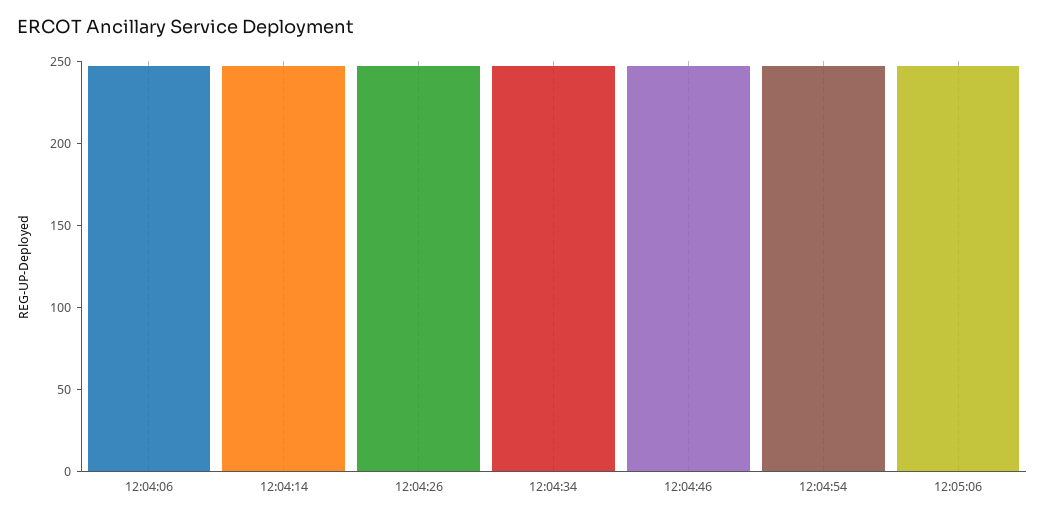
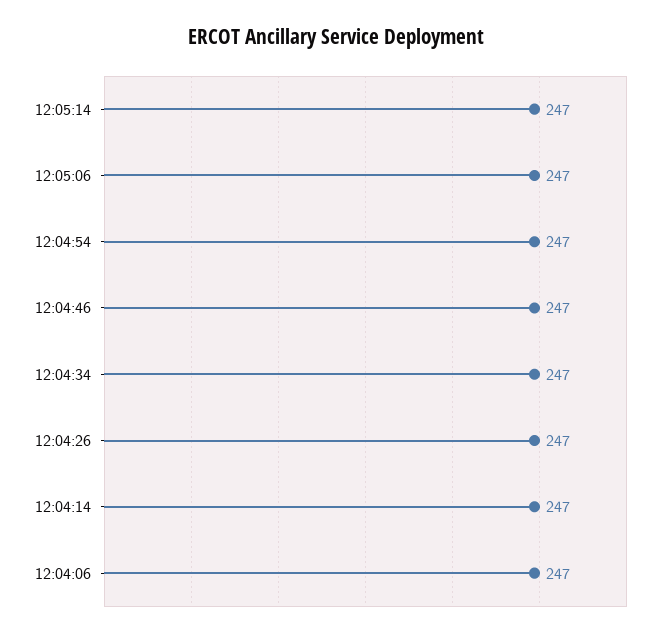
12:05:14: none -> 247

